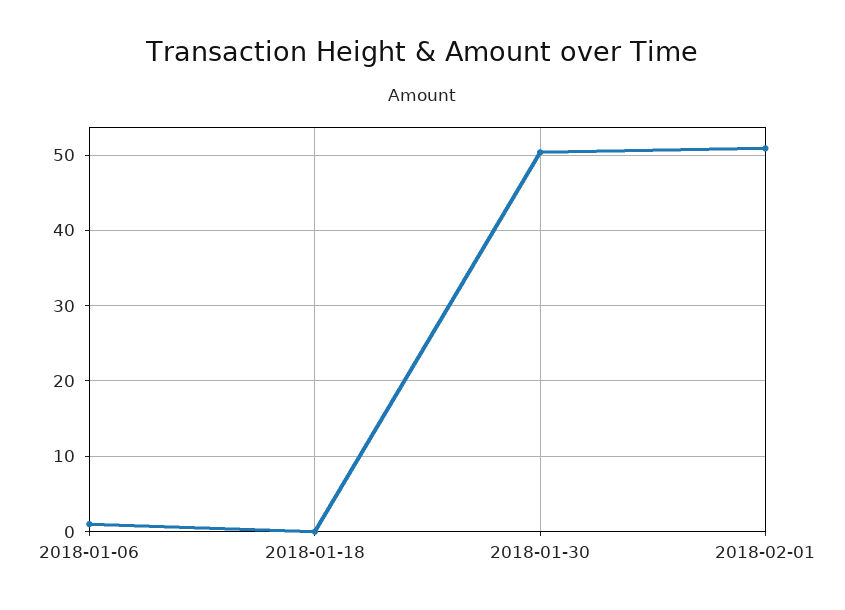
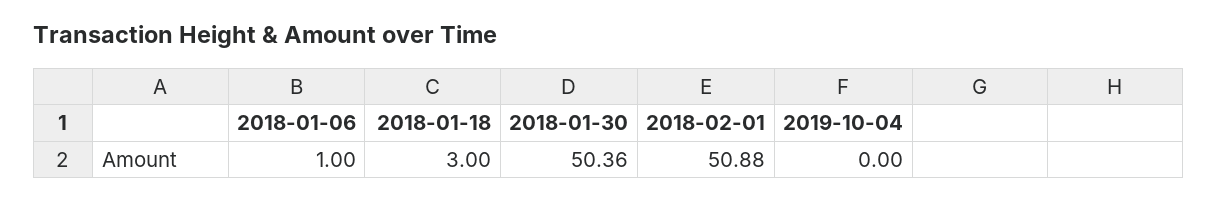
2018-01-18: 0 -> 3
2019-10-04: none -> 0

